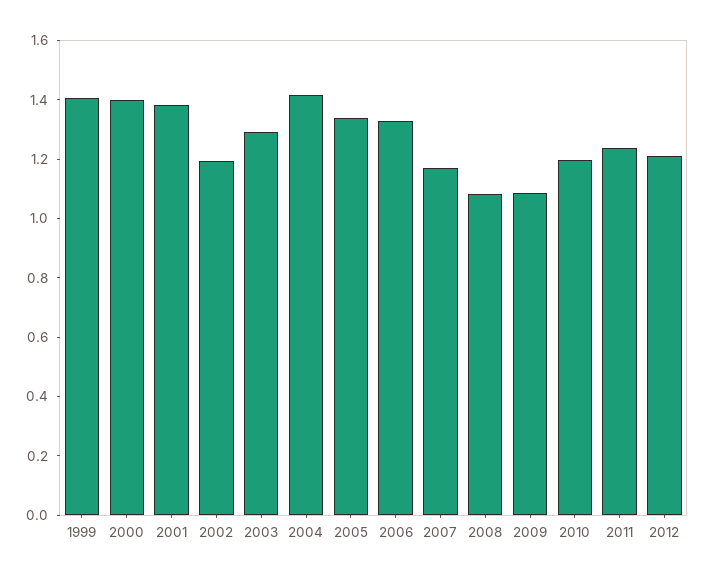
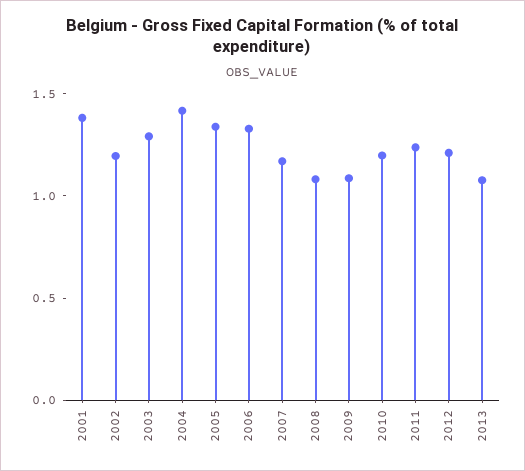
1999: 1.4 -> none
2000: 1.4 -> none
2013: none -> 1.1

